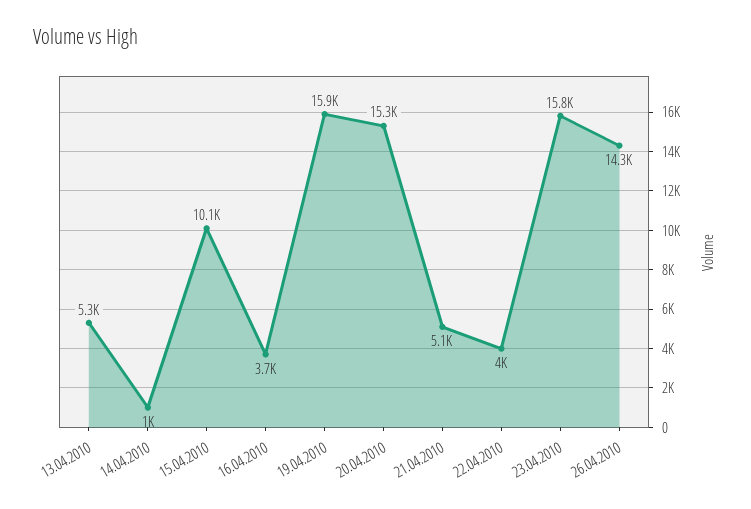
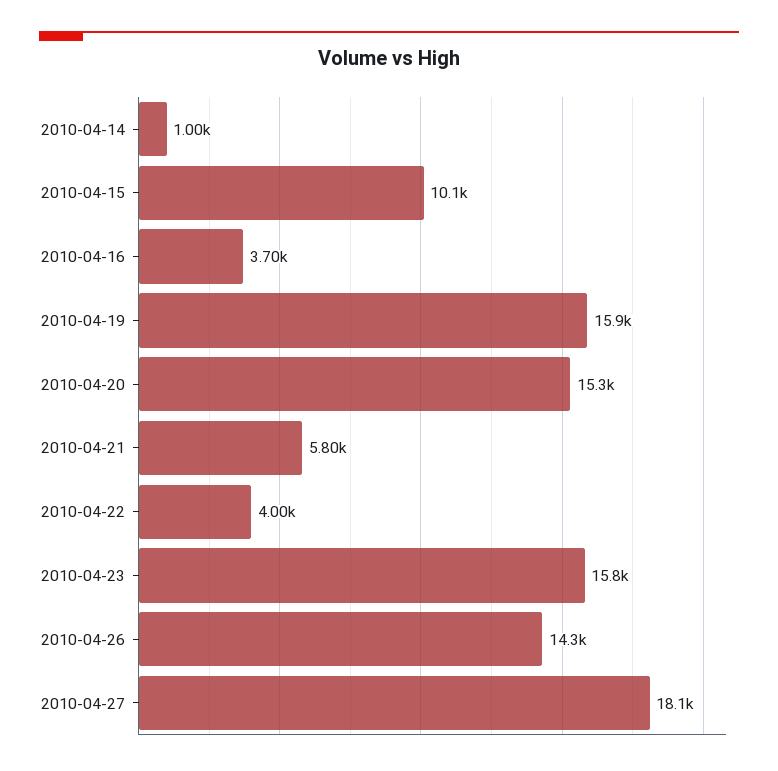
13.04.2010: 5300 -> none
21.04.2010: 5100 -> 5800
2010-04-27: none -> 18100

